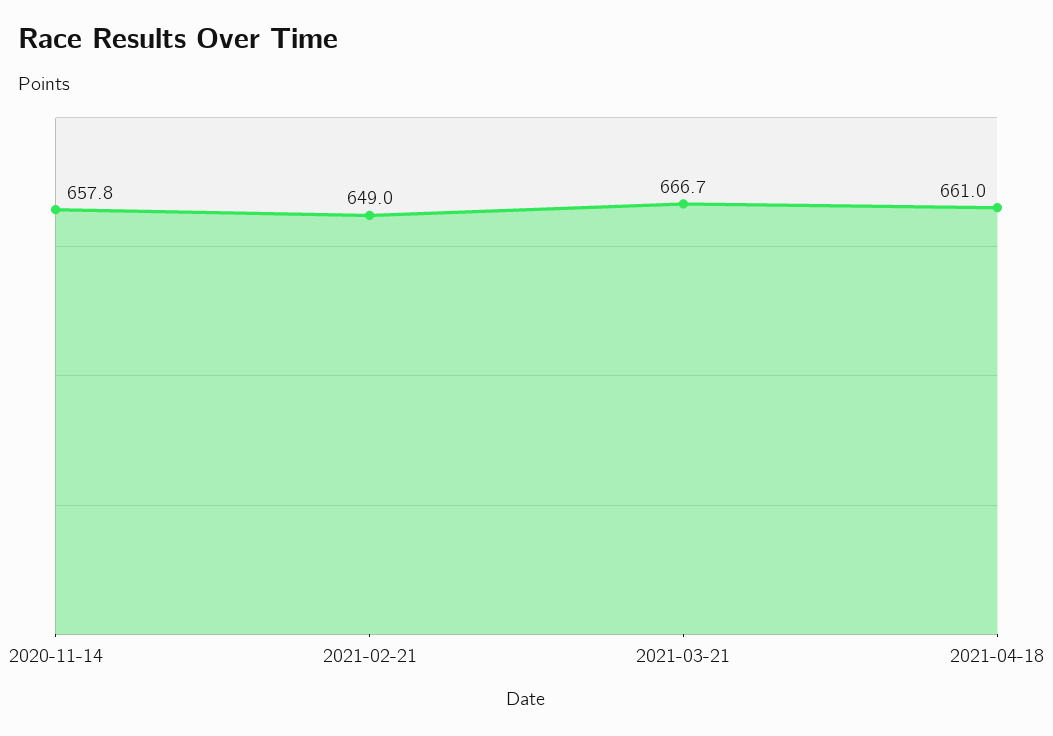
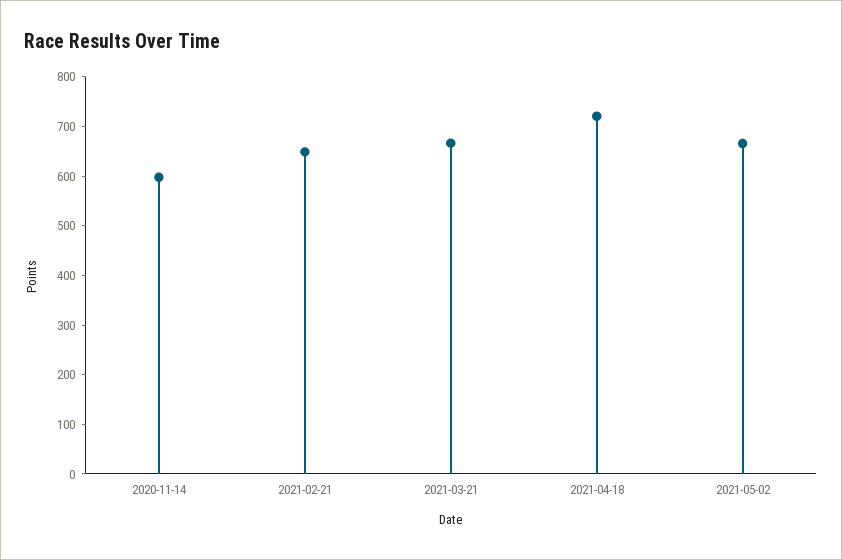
2020-11-14: 657.8 -> 600
2021-04-18: 661 -> 720
2021-05-02: none -> 660

